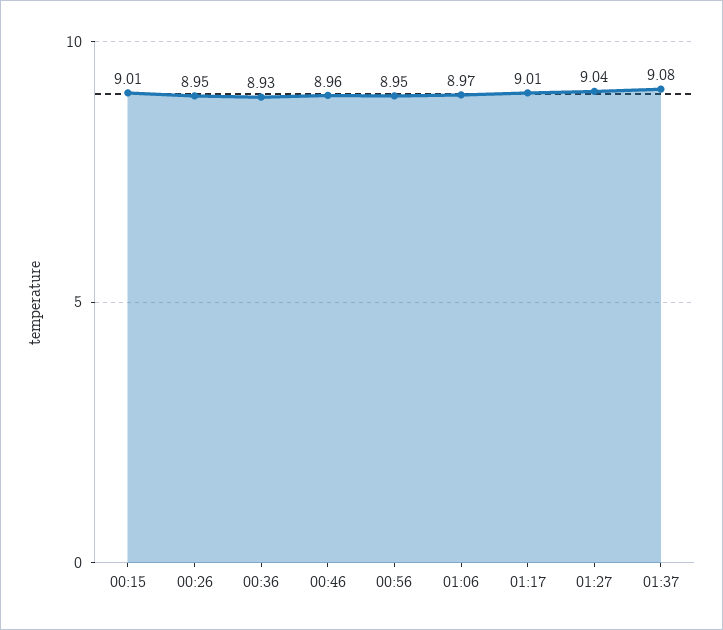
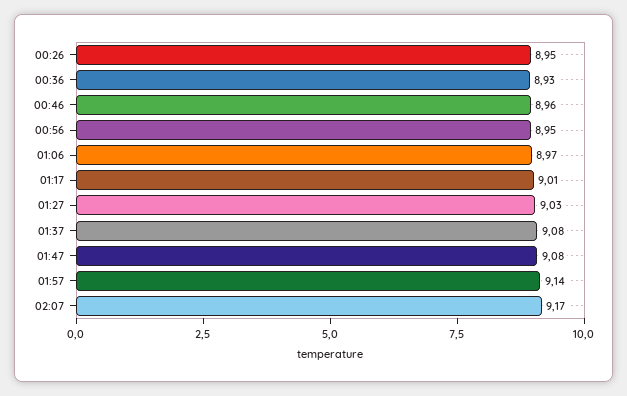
00:15: 9.01 -> none
01:27: 9.04 -> 9.03
01:47: none -> 9.08
01:57: none -> 9.14
02:07: none -> 9.17

